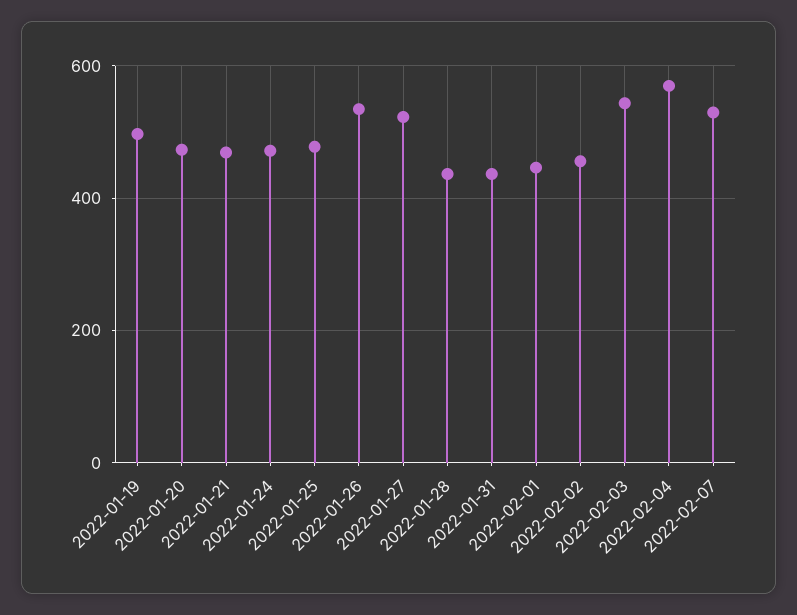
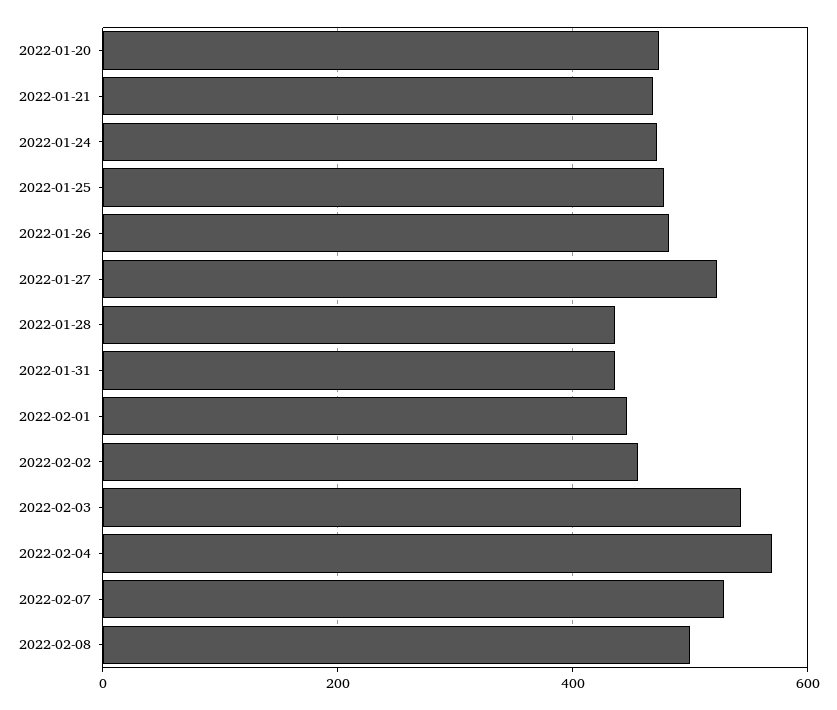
2022-01-19: 500 -> none
2022-01-26: 540 -> 480
2022-02-08: none -> 500

